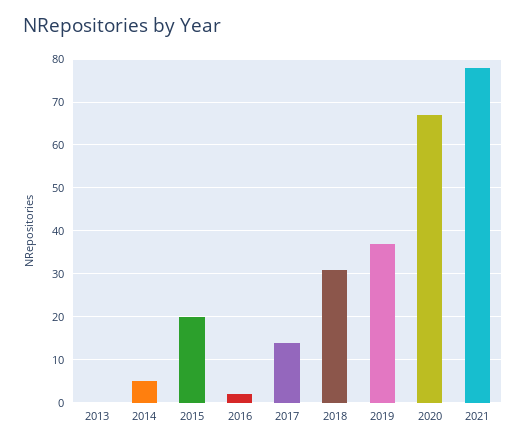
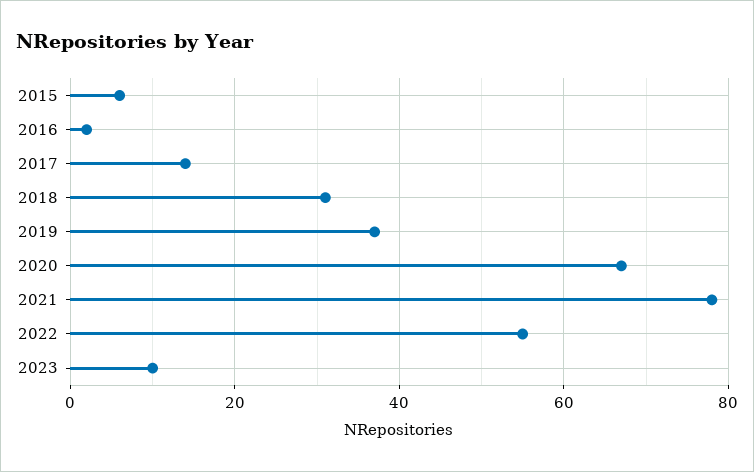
2013: 0 -> none
2014: 5 -> none
2015: 20 -> 5
2022: none -> 55
2023: none -> 10

